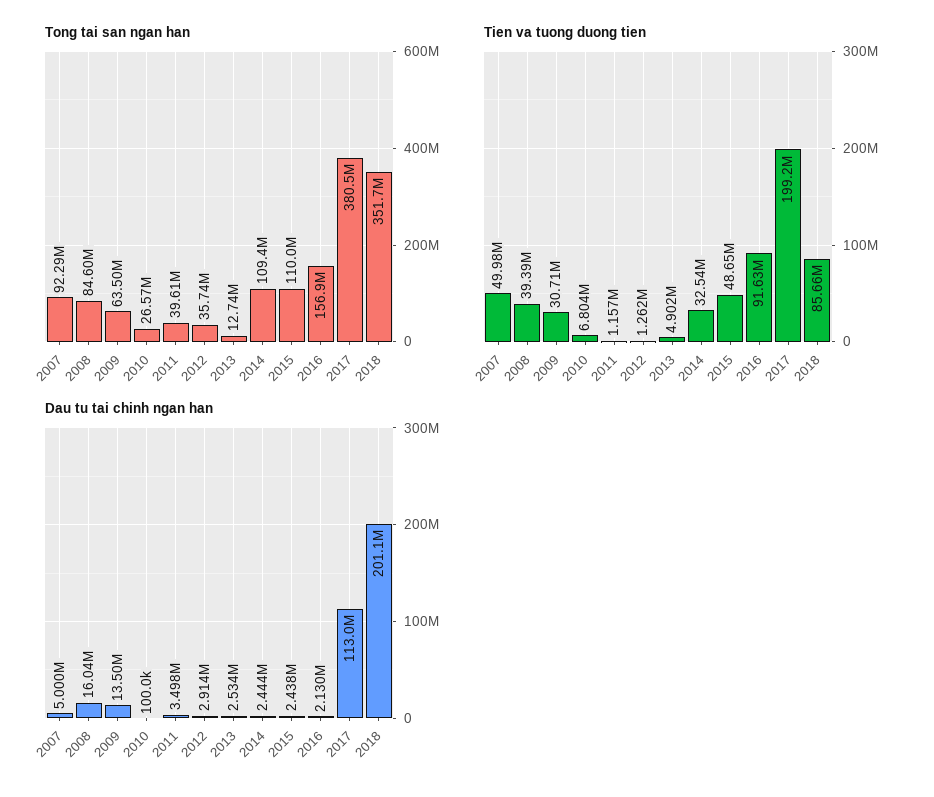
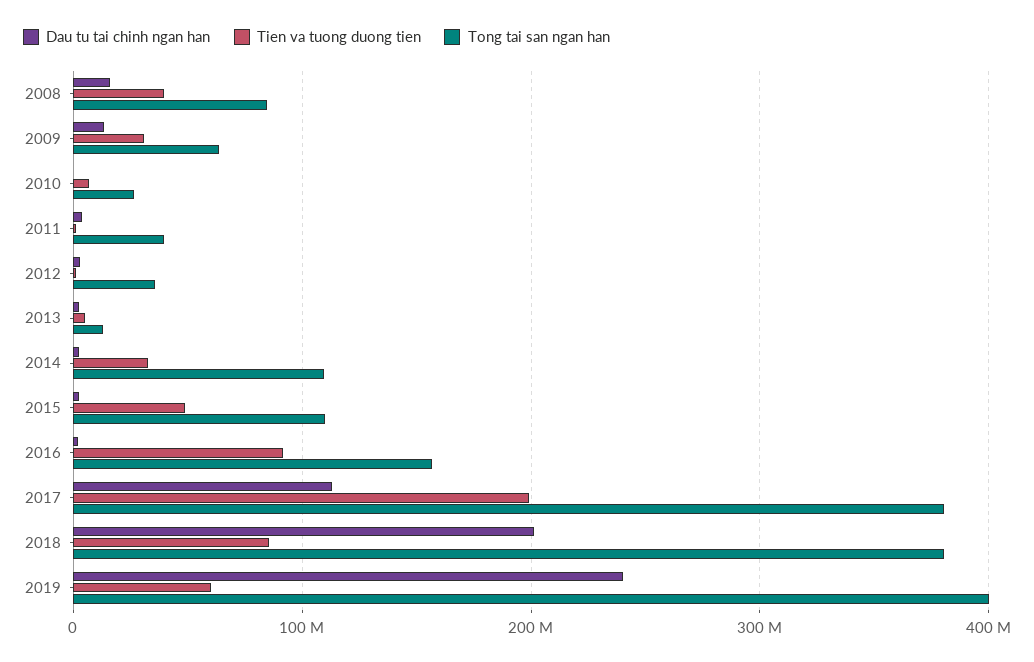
Tong tai san ngan han, 2007: 92290000 -> none
Tong tai san ngan han, 2018: 351700000 -> 380000000
Tien va tuong duong tien, 2007: 49980000 -> none
Dau tu tai chinh ngan han, 2007: 5000000 -> none
Dau tu tai chinh ngan han, 2019: none -> 240000000
Tien va tuong duong tien, 2019: none -> 60000000
Tong tai san ngan han, 2019: none -> 400000000

